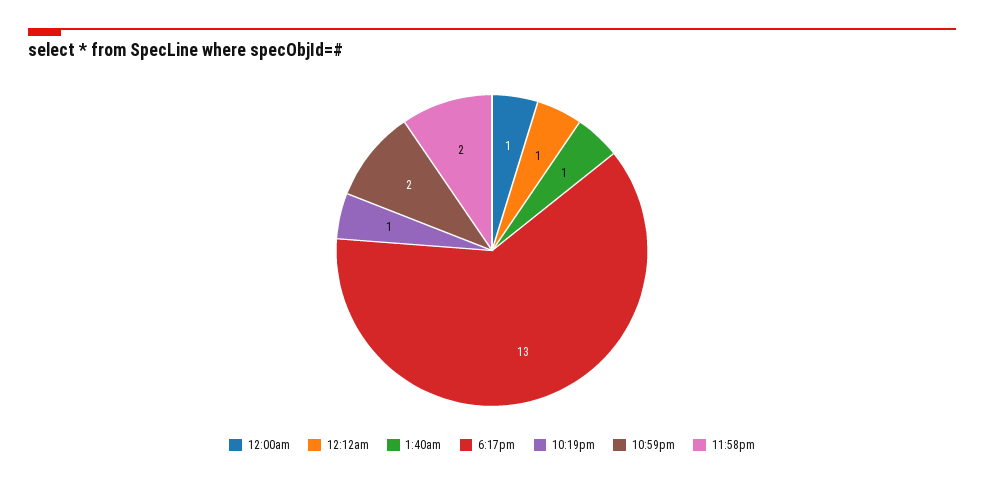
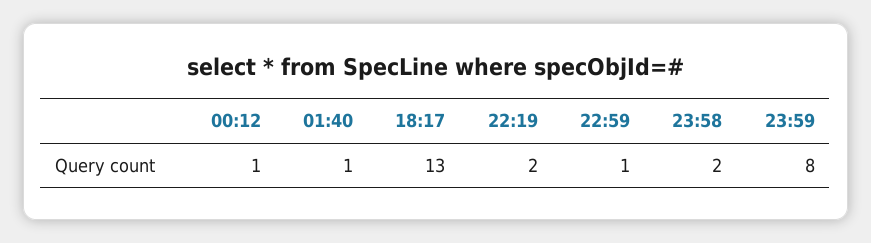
12:00am: 1 -> none
10:19pm: 1 -> 2
10:59pm: 2 -> 1
23:59: none -> 8

